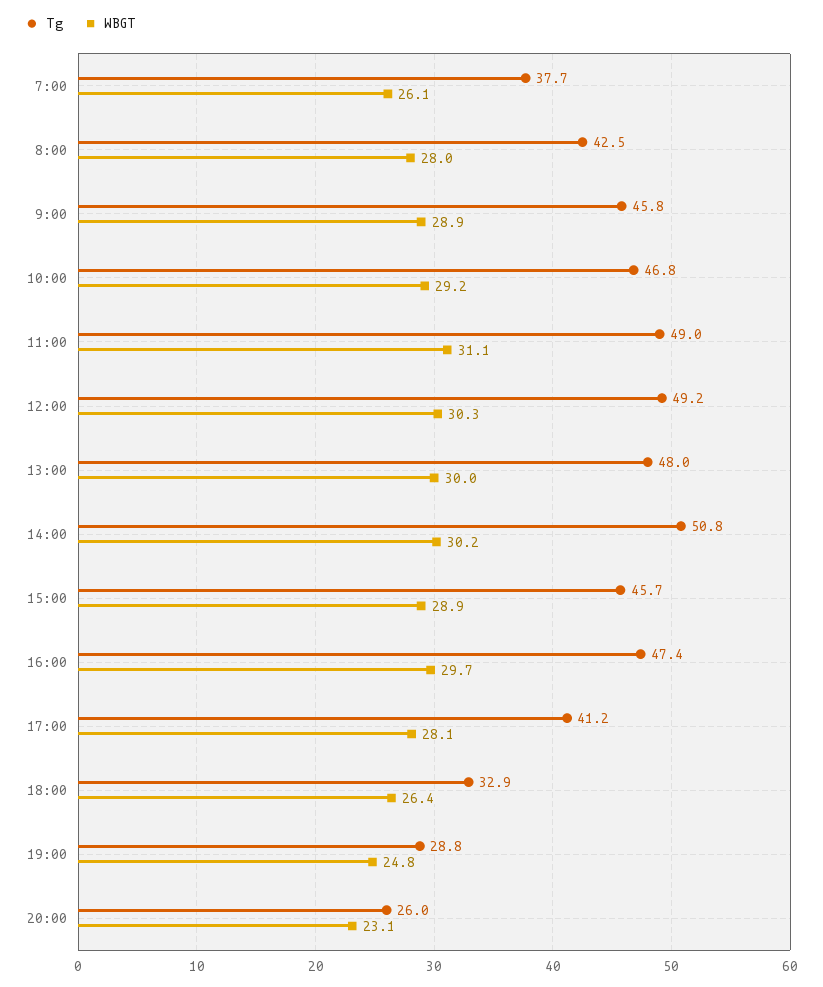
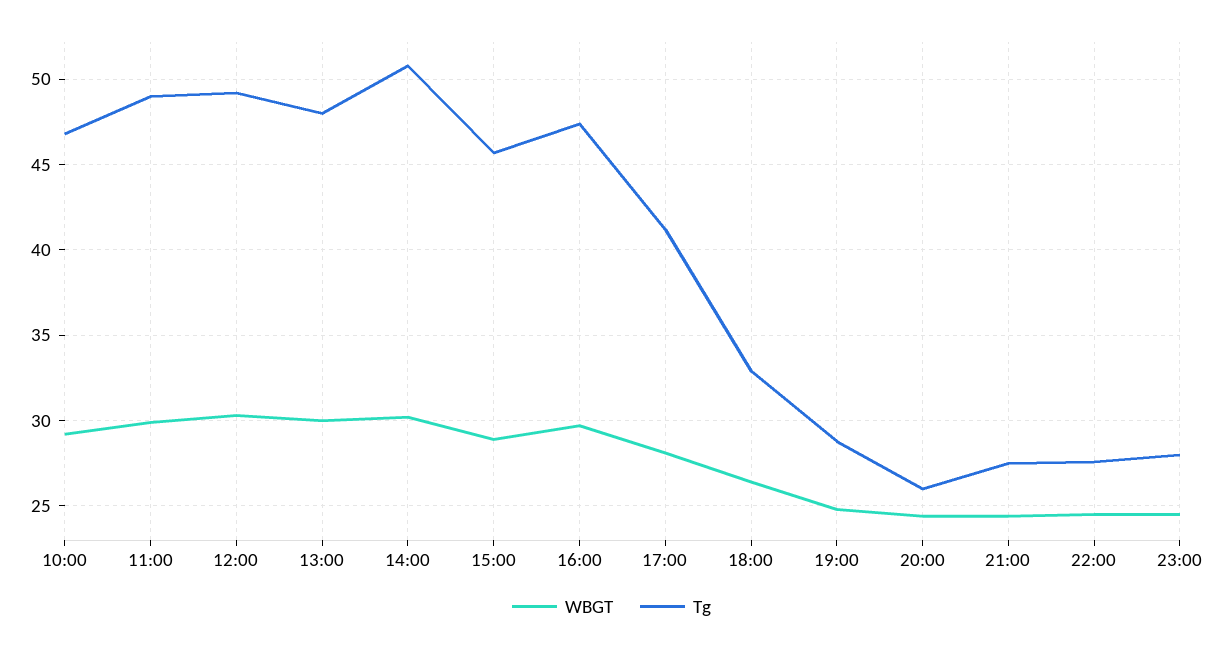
Tg, 7:00: 37.7 -> none
WBGT, 7:00: 26.1 -> none
Tg, 8:00: 42.5 -> none
WBGT, 8:00: 28 -> none
Tg, 9:00: 45.8 -> none
WBGT, 9:00: 28.9 -> none
WBGT, 11:00: 31.1 -> 30
WBGT, 20:00: 23.1 -> 24.5
WBGT, 21:00: none -> 24.5
Tg, 21:00: none -> 27.5
WBGT, 22:00: none -> 24.5
Tg, 22:00: none -> 27.5
WBGT, 23:00: none -> 24.5
Tg, 23:00: none -> 28

